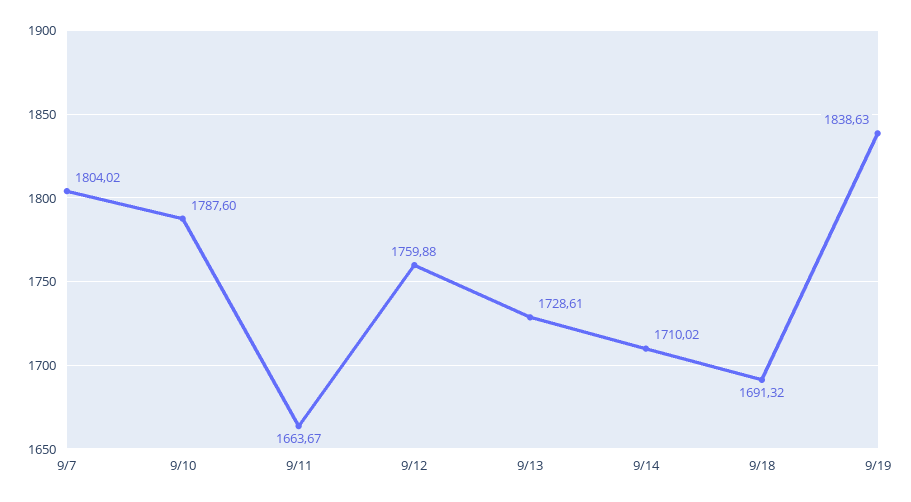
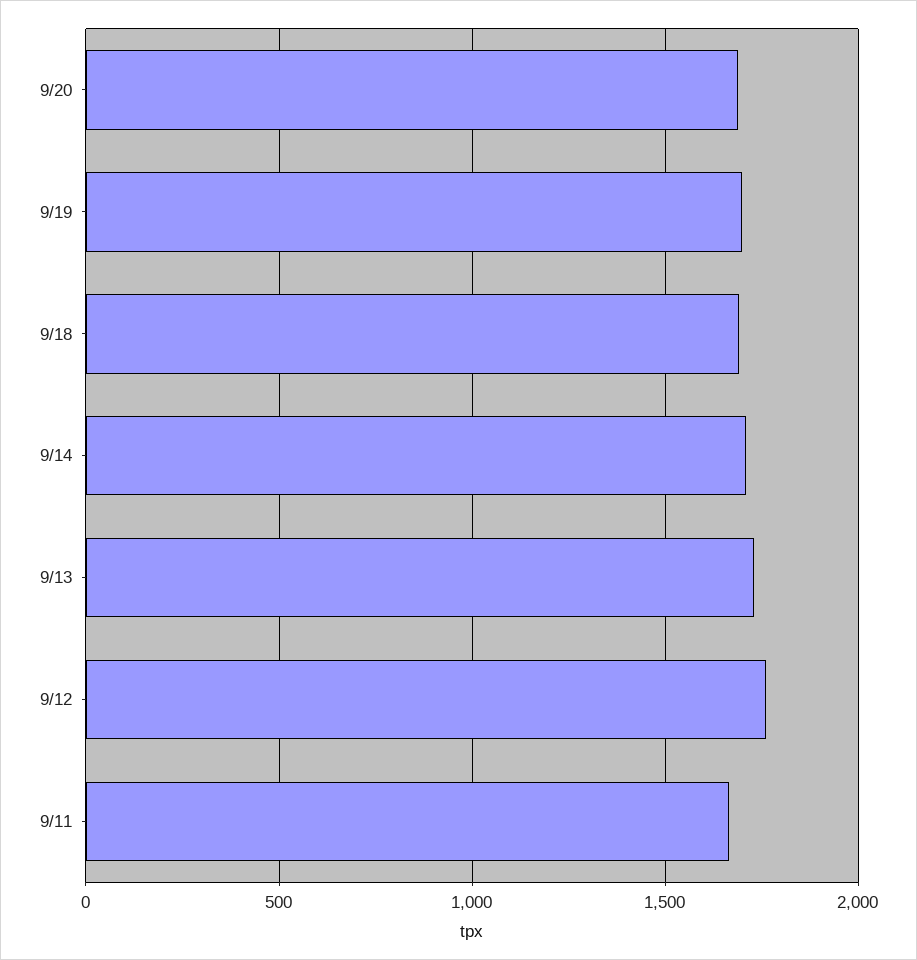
9/7: 1804.02 -> none
9/10: 1787.6 -> none
9/19: 1838.63 -> 1700
9/20: none -> 1700

